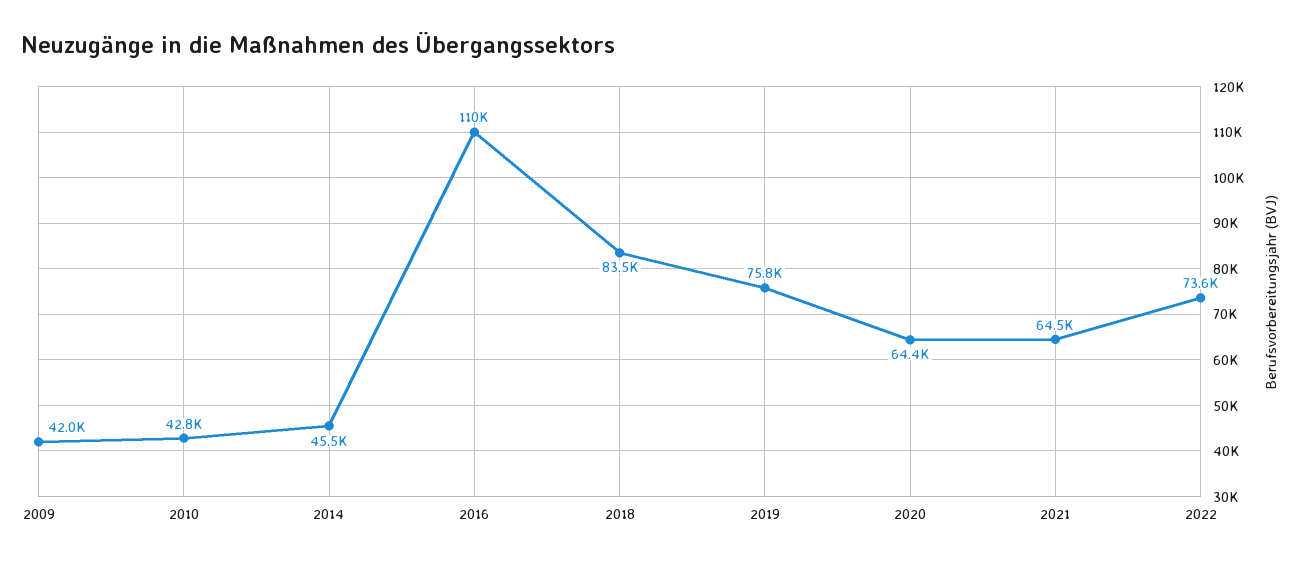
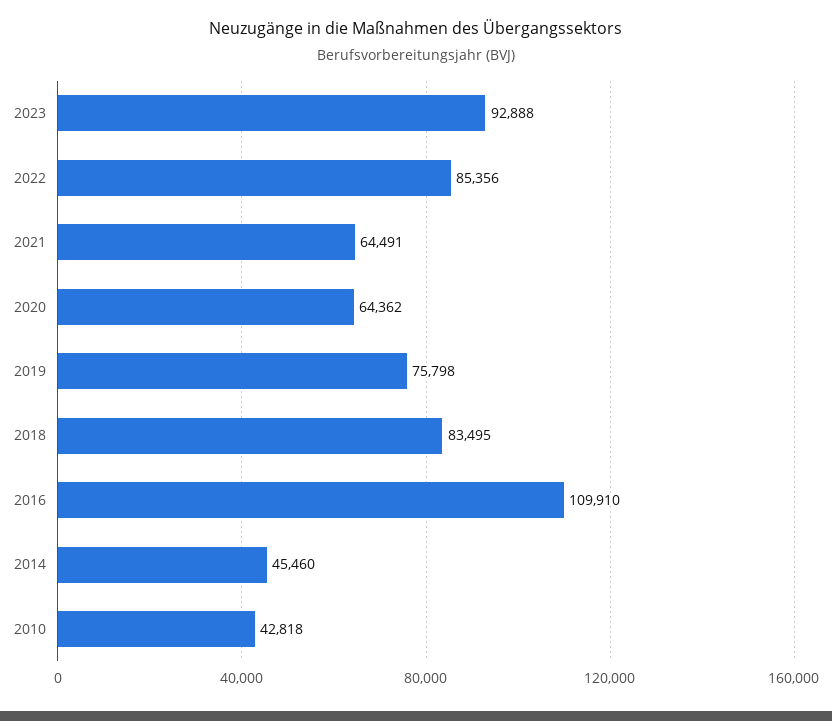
2009: 42000 -> none
2022: 73600 -> 85356
2023: none -> 92888

